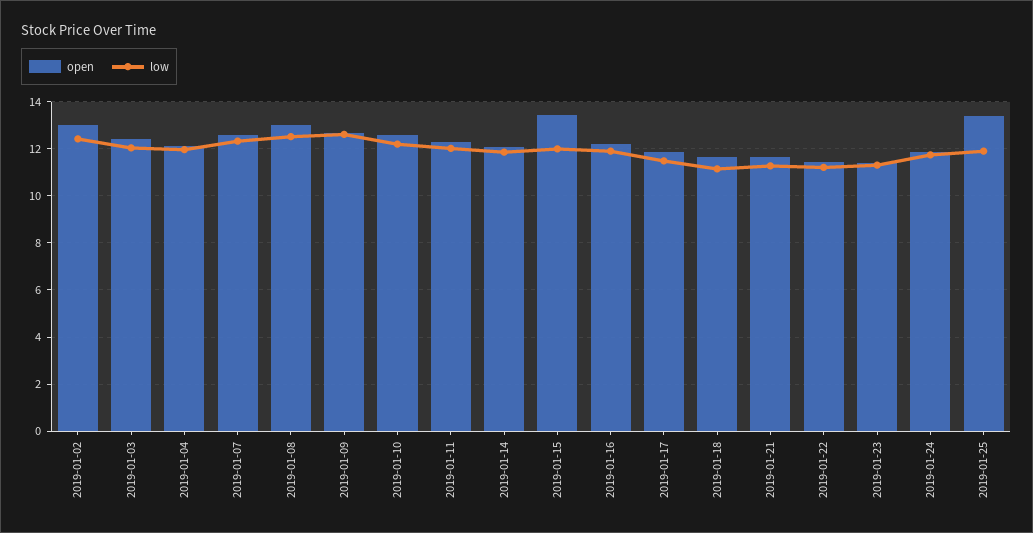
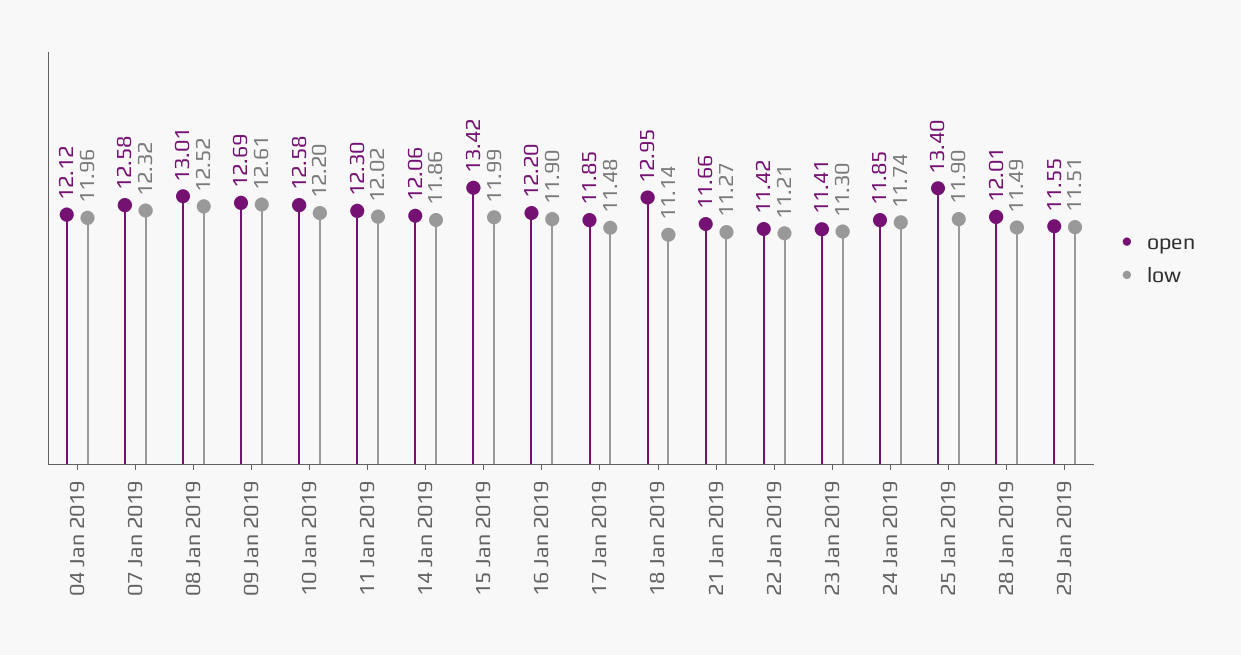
open, 2019-01-02: 13 -> none
low, 2019-01-02: 12.5 -> none
open, 2019-01-03: 12.5 -> none
low, 2019-01-03: 12 -> none
open, 2019-01-18: 11.5 -> 12.95
open, 28 Jan 2019: none -> 12.01
low, 28 Jan 2019: none -> 11.49
open, 29 Jan 2019: none -> 11.55
low, 29 Jan 2019: none -> 11.51

